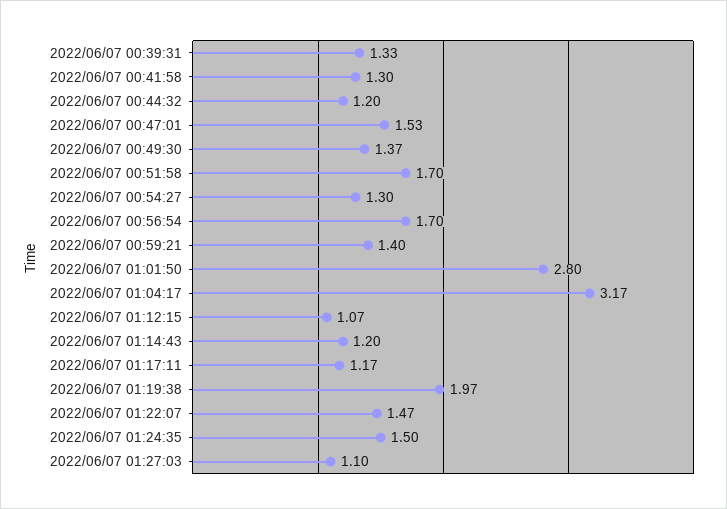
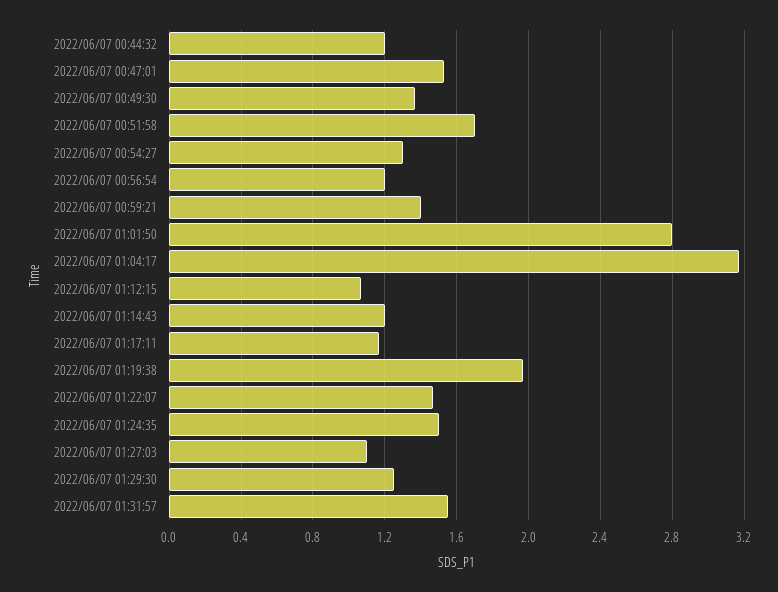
2022/06/07 00:39:31: 1.33 -> none
2022/06/07 00:41:58: 1.3 -> none
2022/06/07 00:56:54: 1.7 -> 1.2
2022/06/07 01:29:30: none -> 1.25
2022/06/07 01:31:57: none -> 1.55

